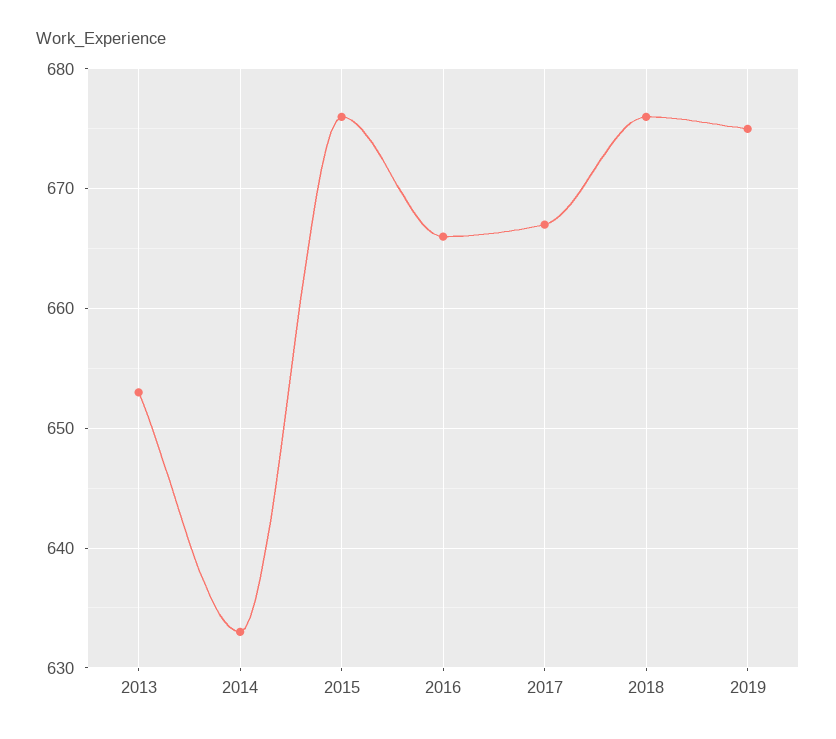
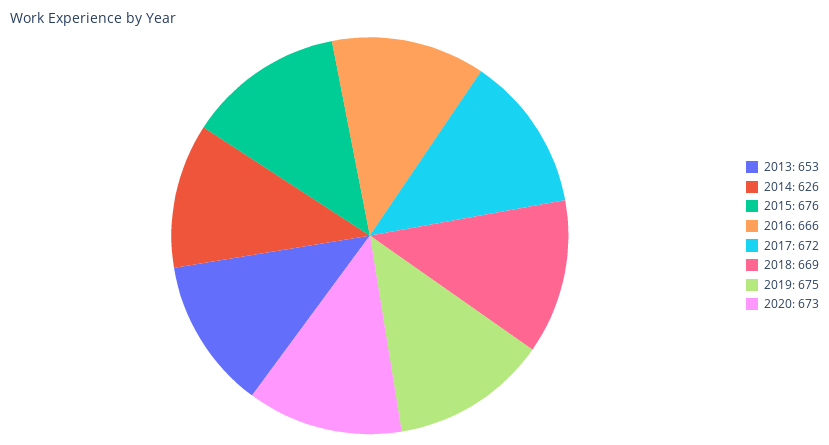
2014: 633 -> 626
2017: 667 -> 672
2018: 676 -> 669
2020: none -> 673

